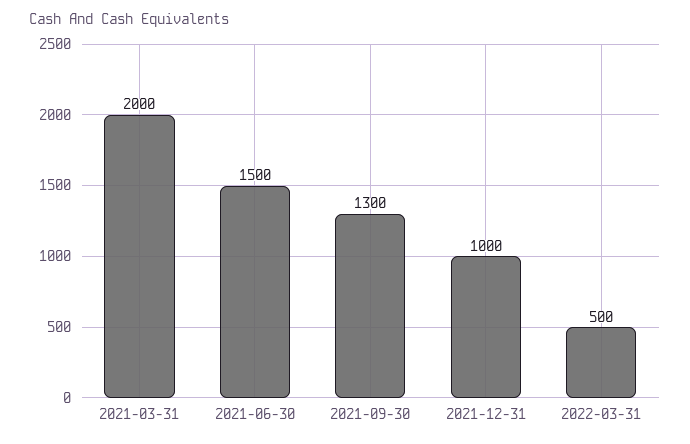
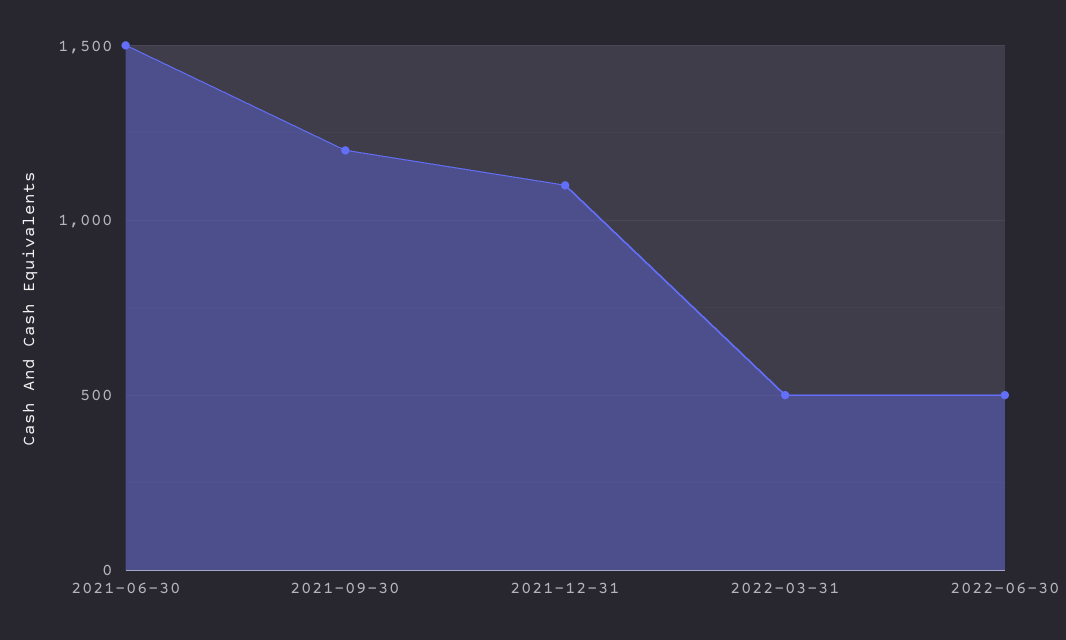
2021-03-31: 2000 -> none
2021-09-30: 1300 -> 1200
2021-12-31: 1000 -> 1100
2022-06-30: none -> 500

